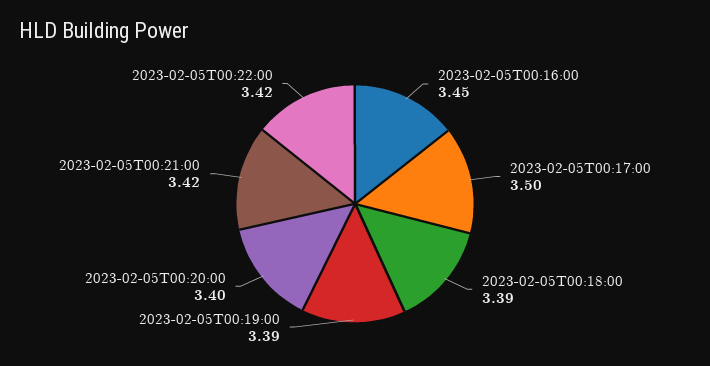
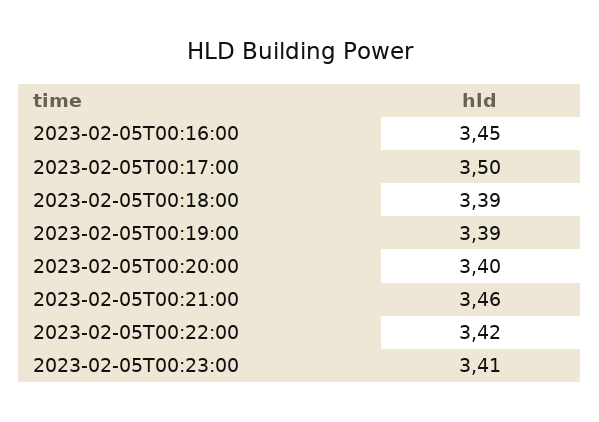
2023-02-05T00:21:00: 3.42 -> 3.46
2023-02-05T00:23:00: none -> 3.41

